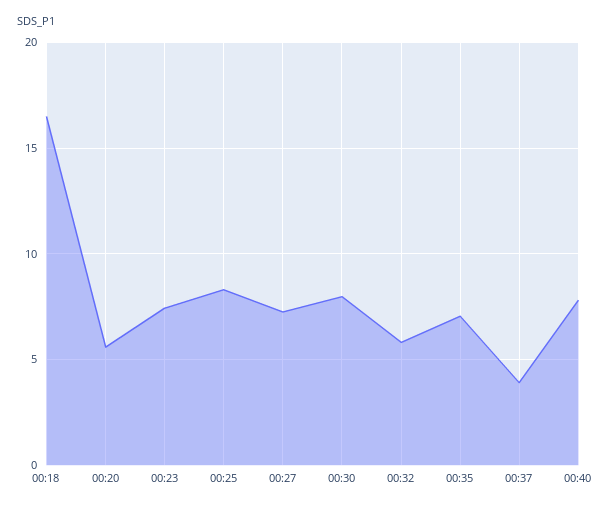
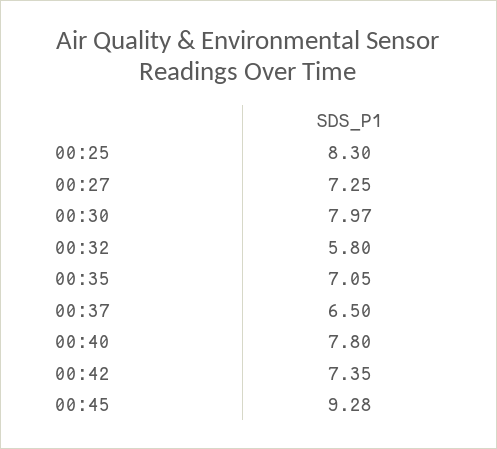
00:18: 16.5 -> none
00:20: 5.5 -> none
00:23: 7.5 -> none
00:37: 4 -> 6.5
00:42: none -> 7.35
00:45: none -> 9.28

